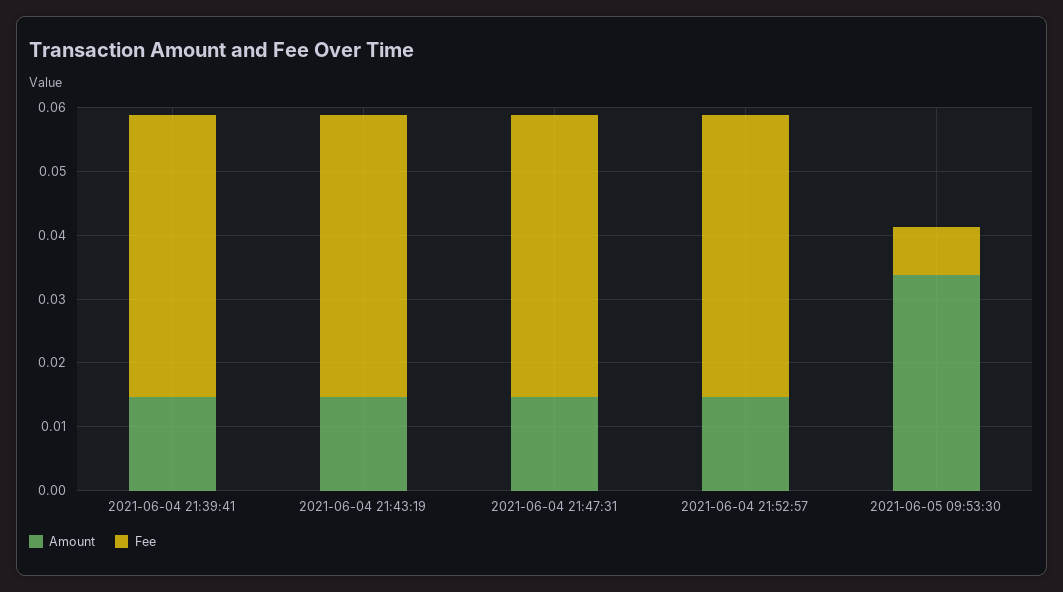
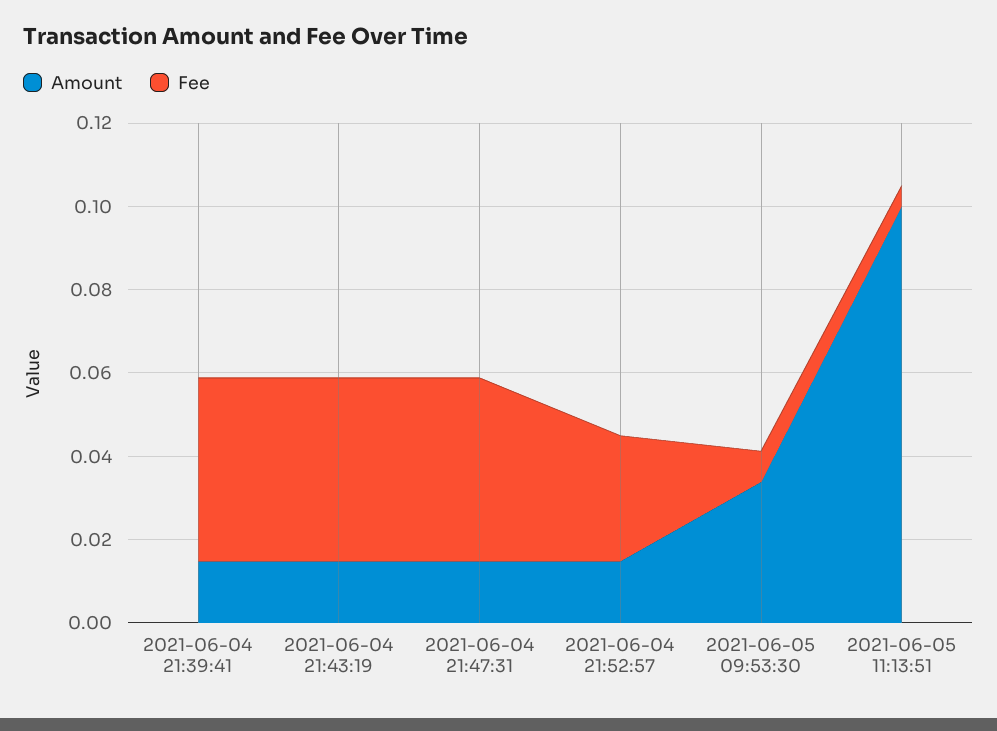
Fee, 2021-06-04 21:52:57: 0.044 -> 0.03
Amount, 2021-06-05 11:13:51: none -> 0.1
Fee, 2021-06-05 11:13:51: none -> 0.005

